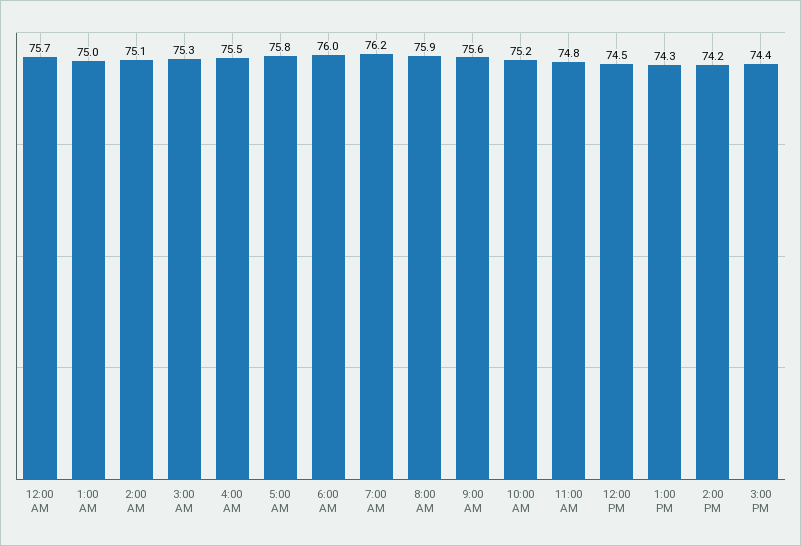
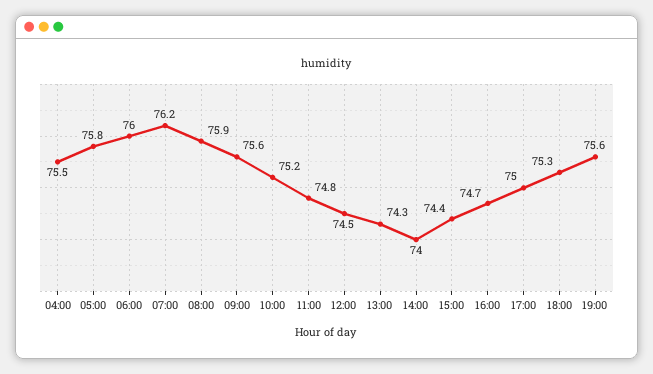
12:00 AM: 75.7 -> none
1:00 AM: 75 -> none
2:00 AM: 75.1 -> none
3:00 AM: 75.3 -> none
2:00 PM: 74.2 -> 74
16:00: none -> 74.7
17:00: none -> 75
18:00: none -> 75.3
19:00: none -> 75.6

